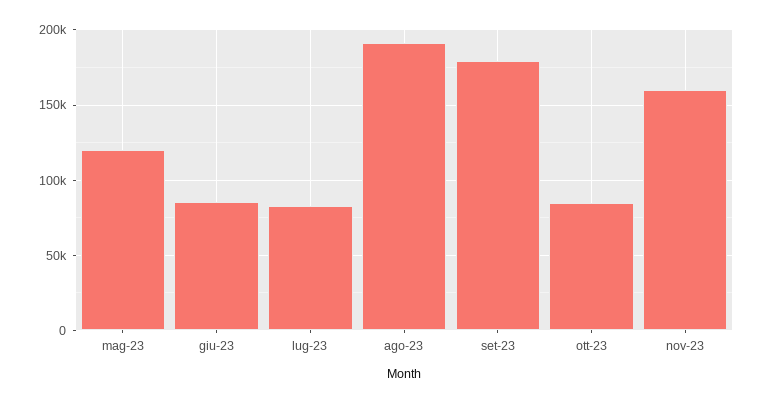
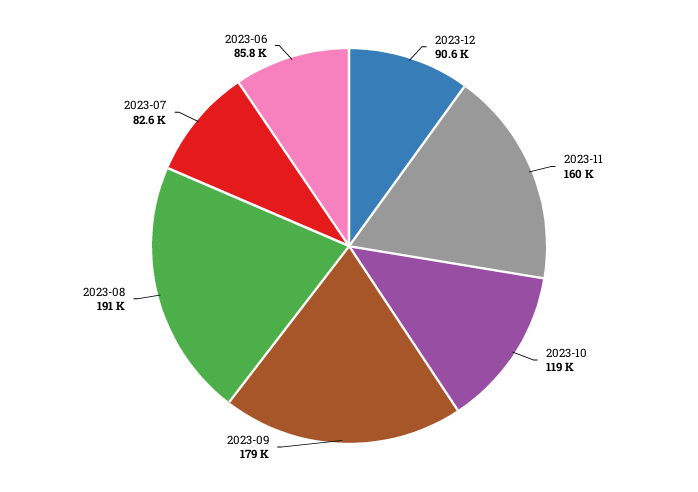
mag-23: 120000 -> none
ott-23: 85000 -> 119000
2023-12: none -> 90600

